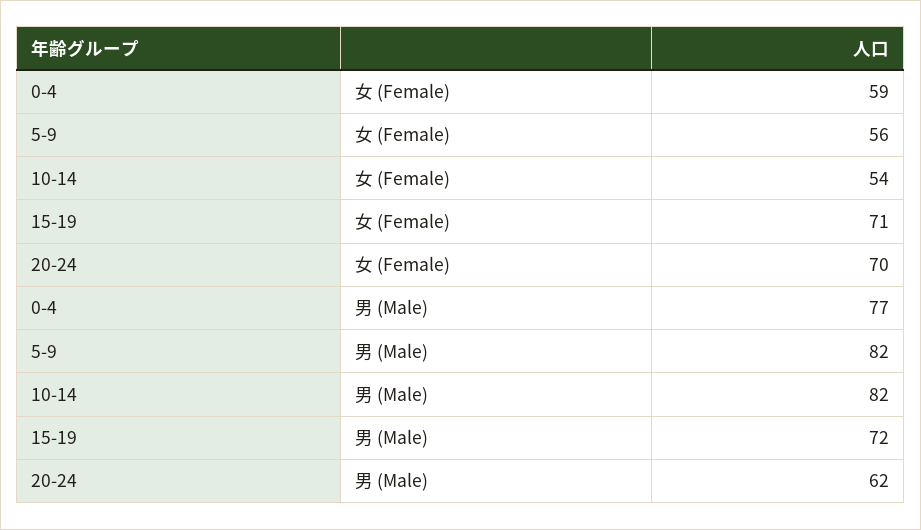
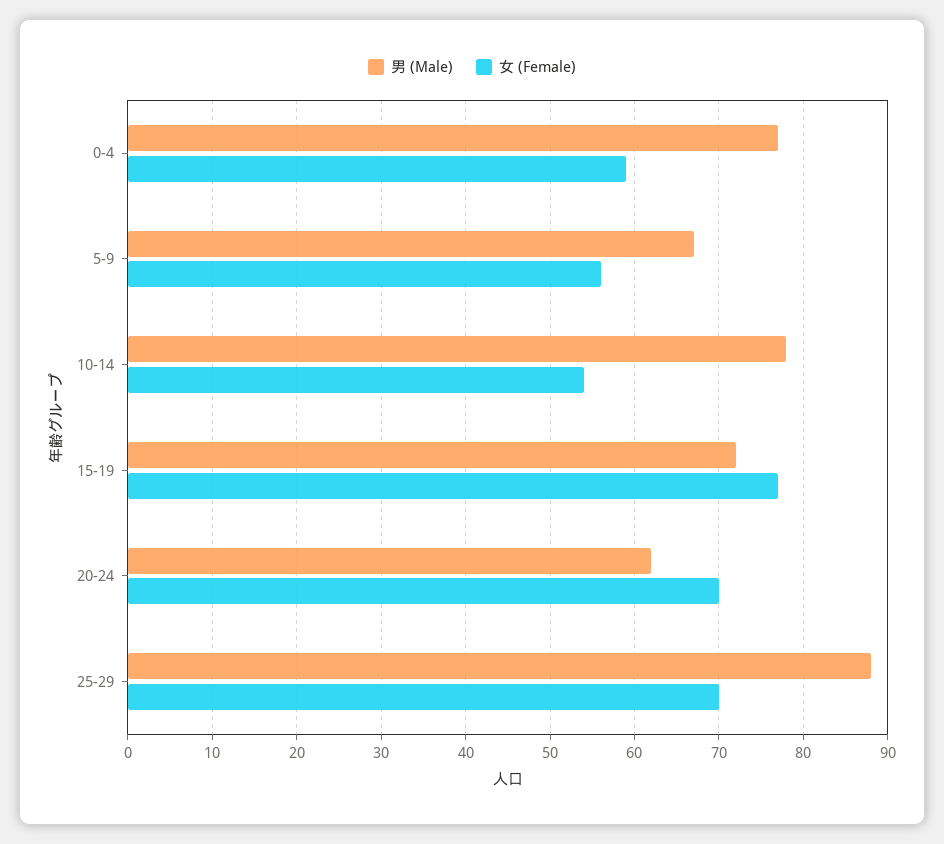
女 (Female), 15-19: 71 -> 77
男 (Male), 5-9: 82 -> 67
男 (Male), 10-14: 82 -> 78
男 (Male), 25-29: none -> 88
女 (Female), 25-29: none -> 70

